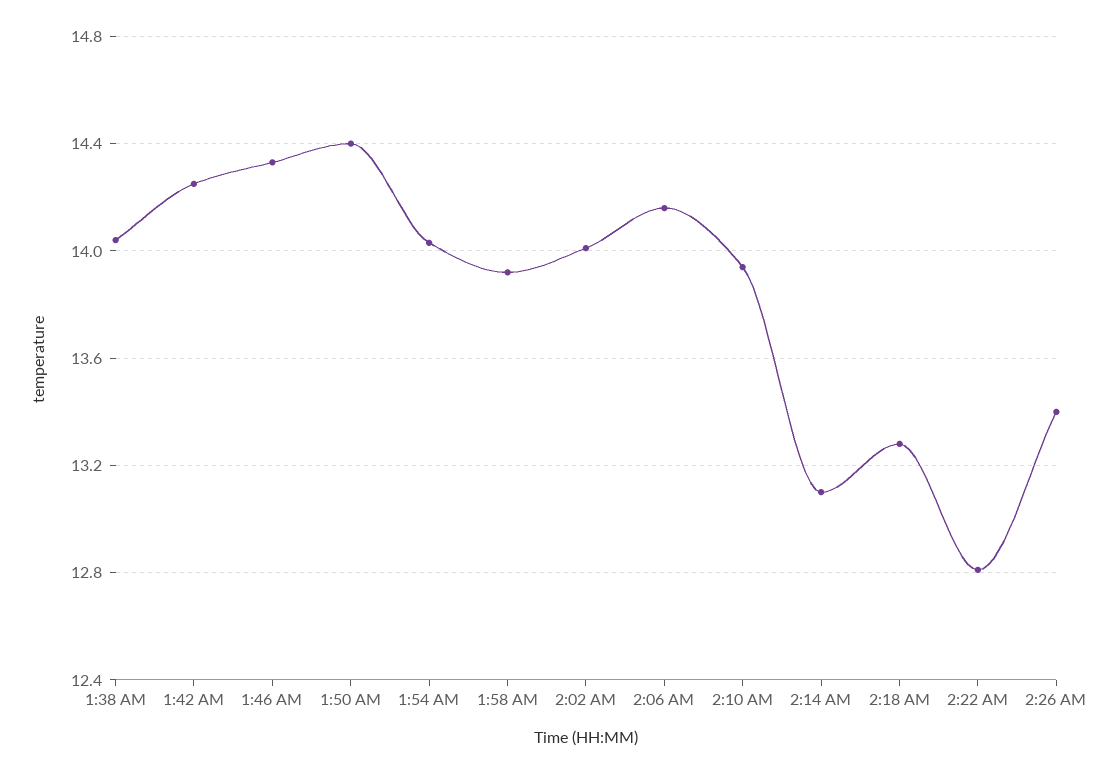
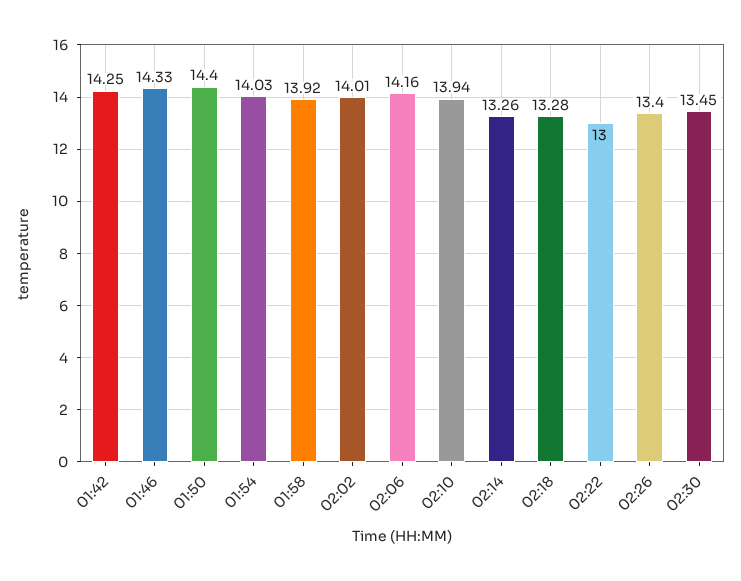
1:38 AM: 14.05 -> none
2:14 AM: 13.1 -> 13.26
2:22 AM: 12.8 -> 13
02:30: none -> 13.45

